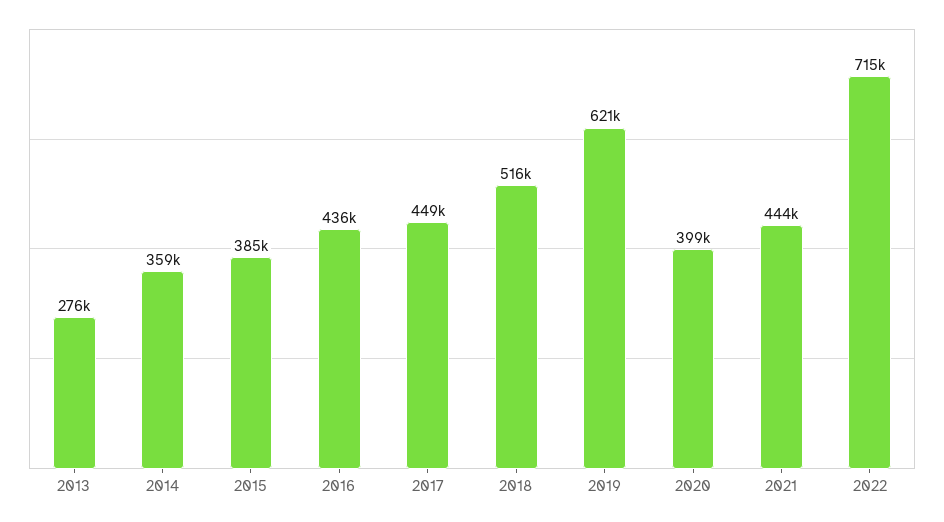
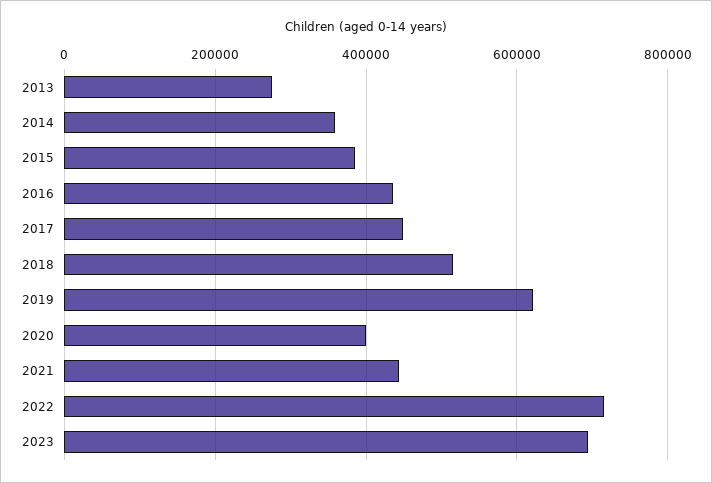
2023: none -> 700000

